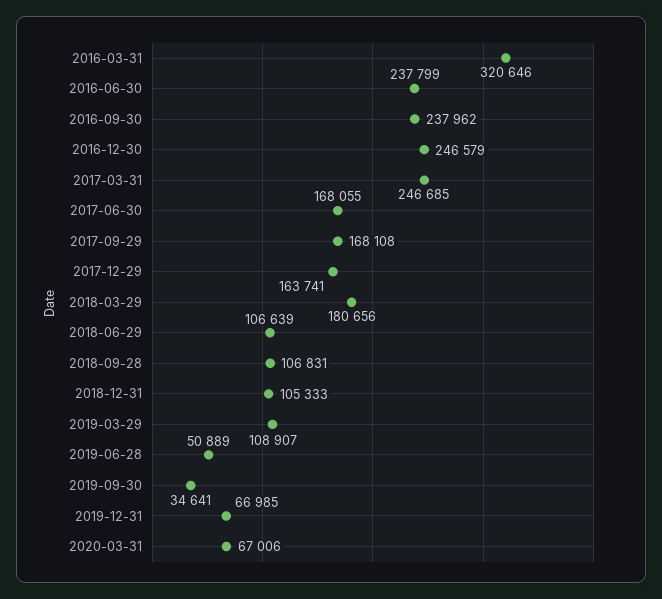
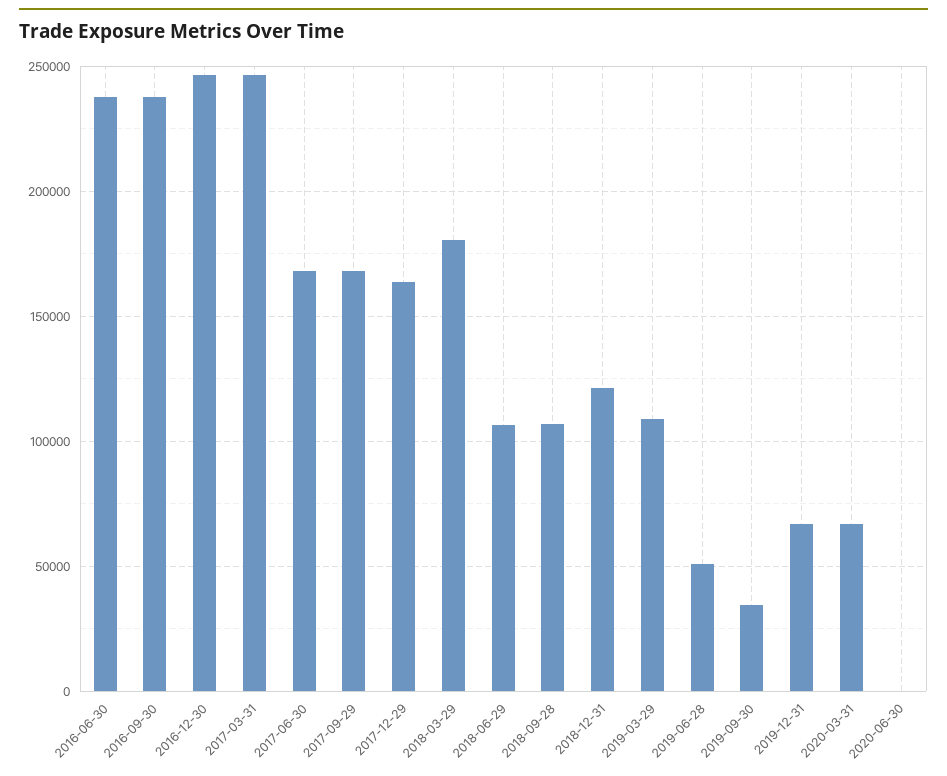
2016-03-31: 320646 -> none
2018-12-31: 105333 -> 120000
2020-06-30: none -> 0

